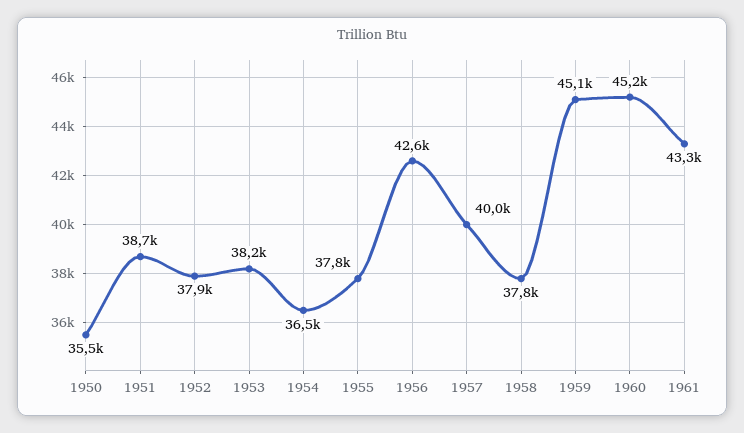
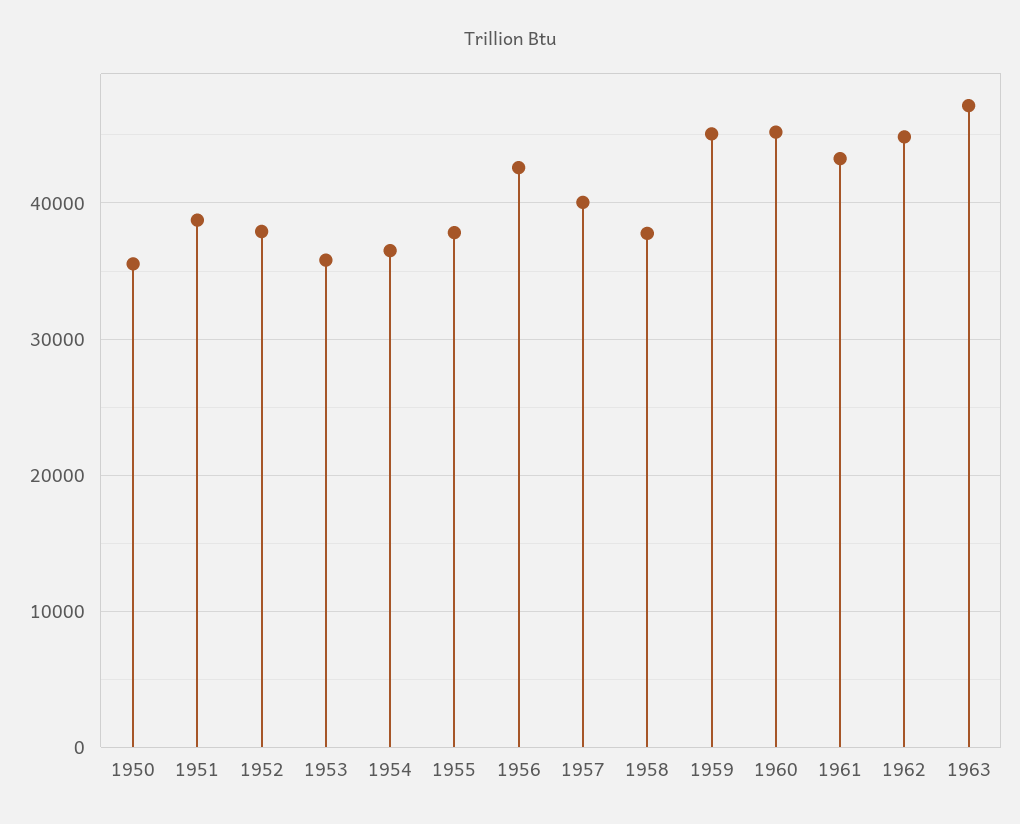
1953: 38200 -> 36000
1962: none -> 45000
1963: none -> 47000

